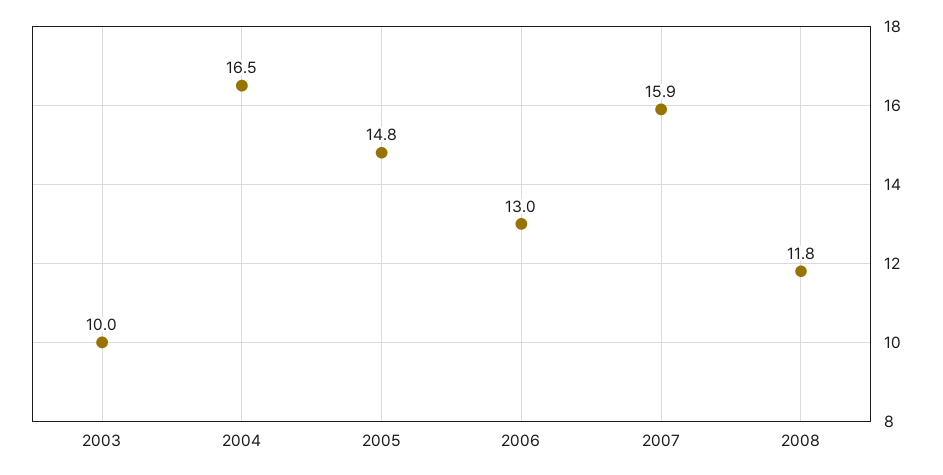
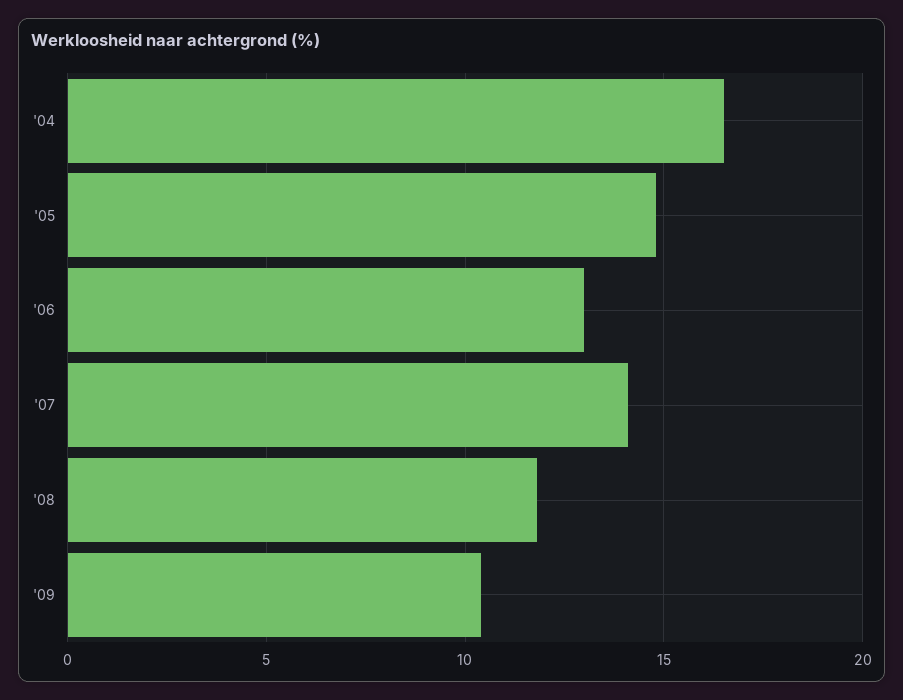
2003: 10 -> none
2007: 15.9 -> 14
'09: none -> 10.5

